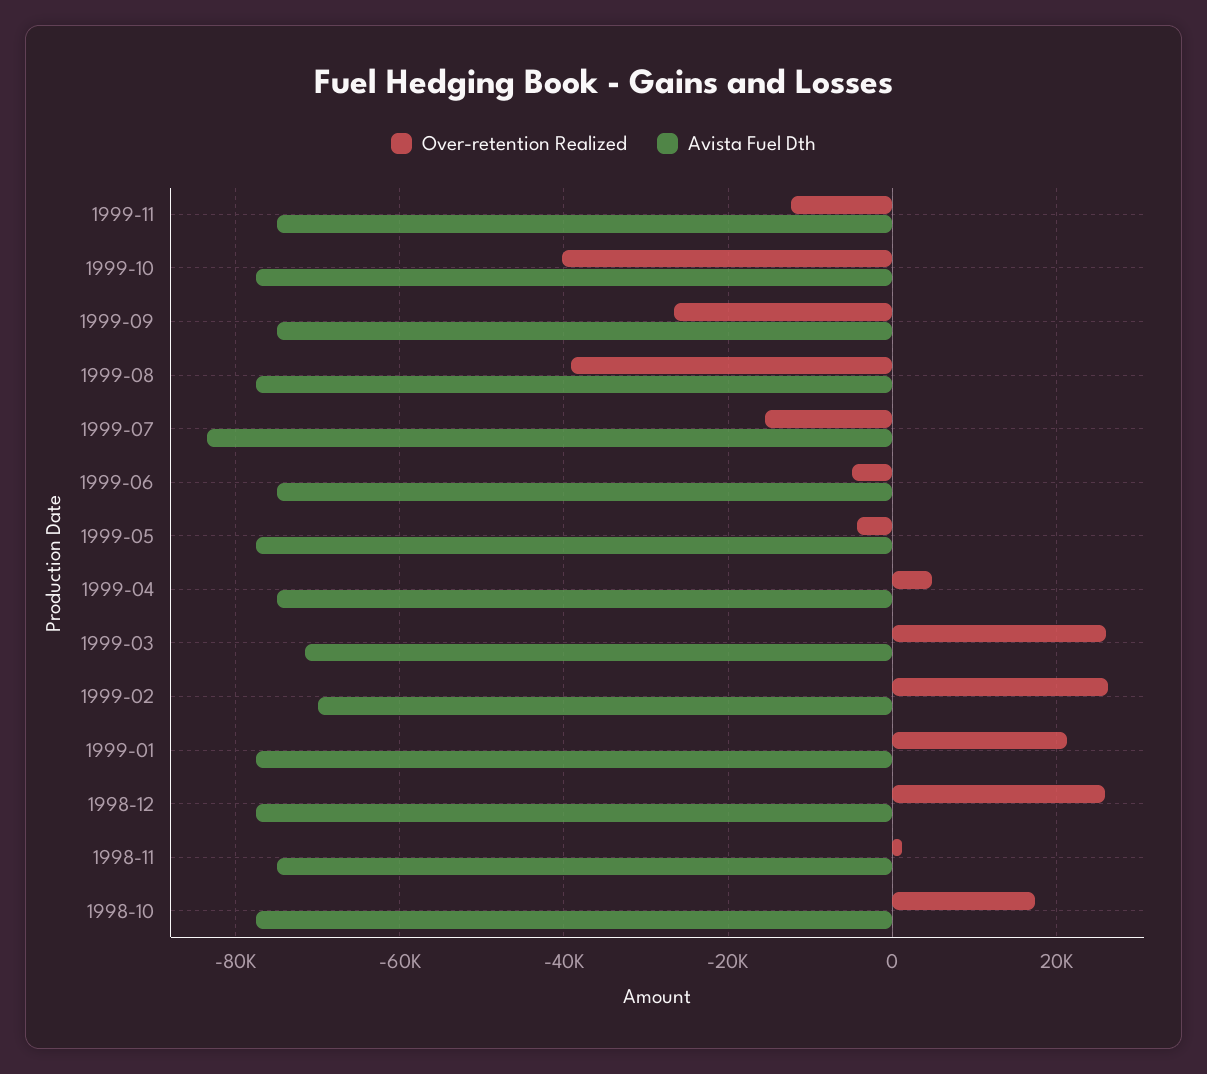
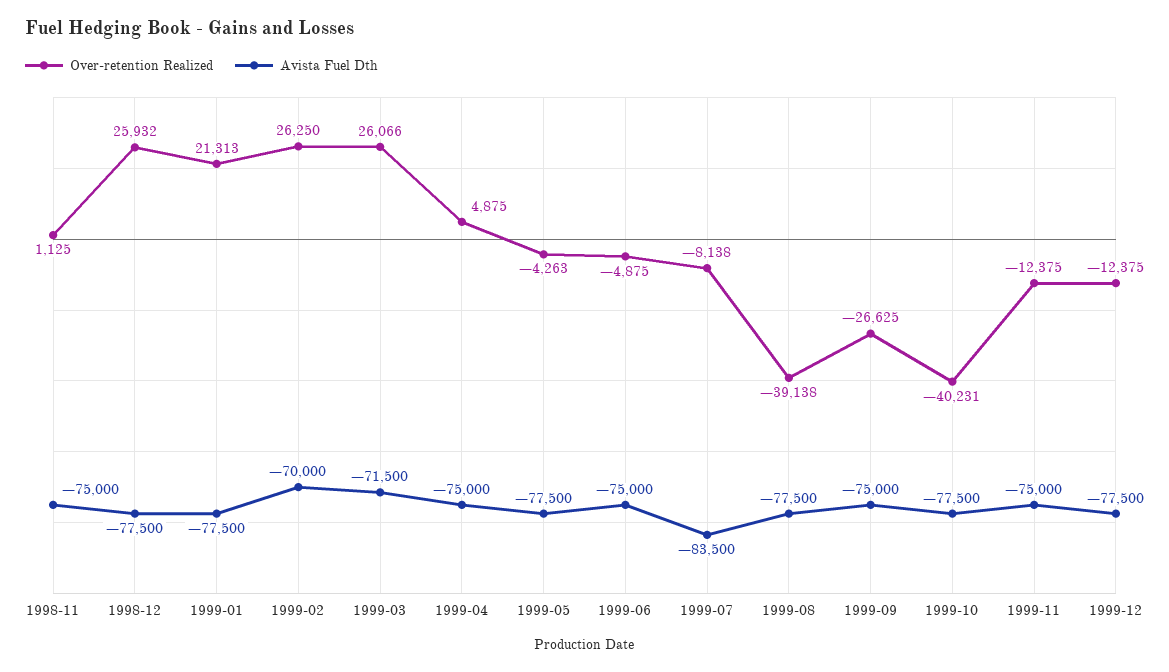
Over-retention Realized, 1999-07: -16000 -> -8138
Over-retention Realized, 1998-10: 18000 -> none
Avista Fuel Dth, 1998-10: -78000 -> none
Over-retention Realized, 1999-12: none -> -12375
Avista Fuel Dth, 1999-12: none -> -77500

